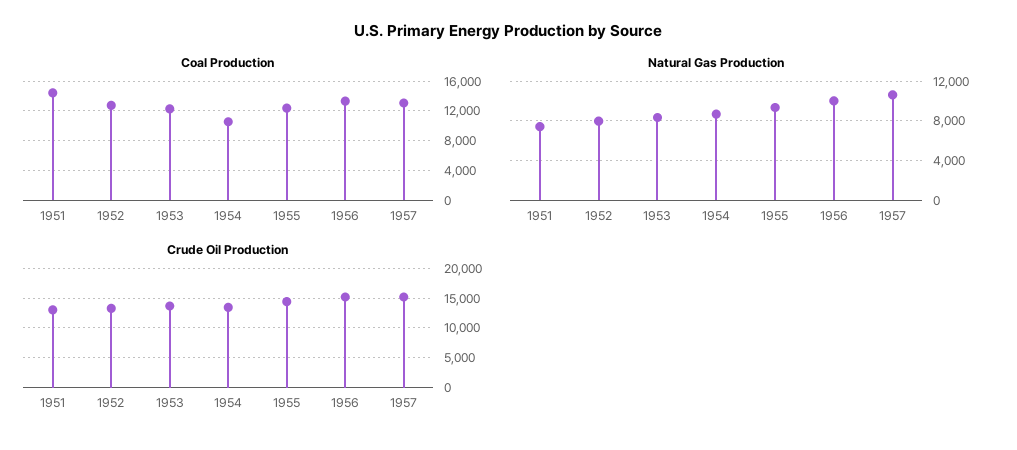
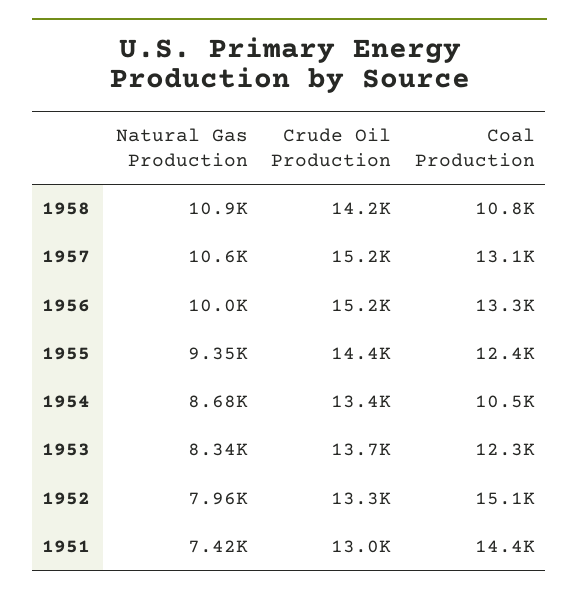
Coal Production, 1952: 13000 -> 15100
Natural Gas Production, 1958: none -> 10900
Crude Oil Production, 1958: none -> 14200
Coal Production, 1958: none -> 10800

